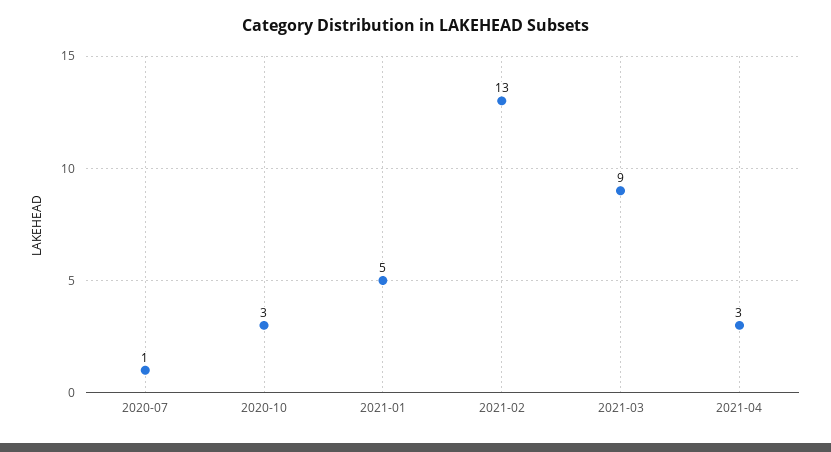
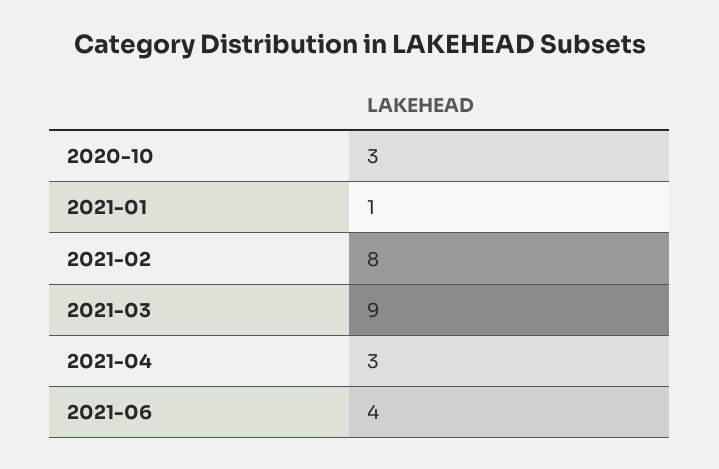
2020-07: 1 -> none
2021-01: 5 -> 1
2021-02: 13 -> 8
2021-06: none -> 4

